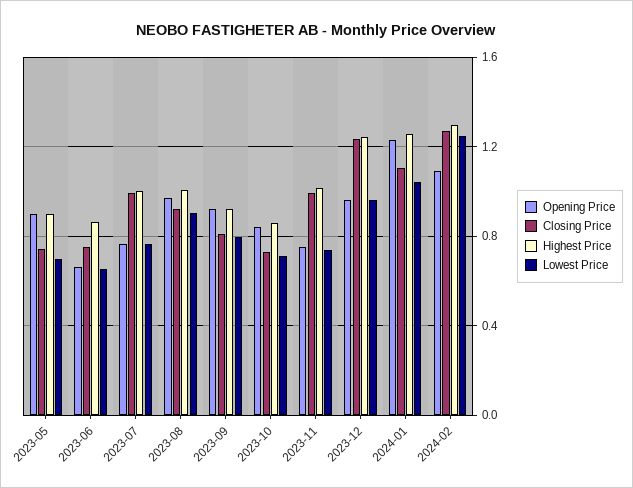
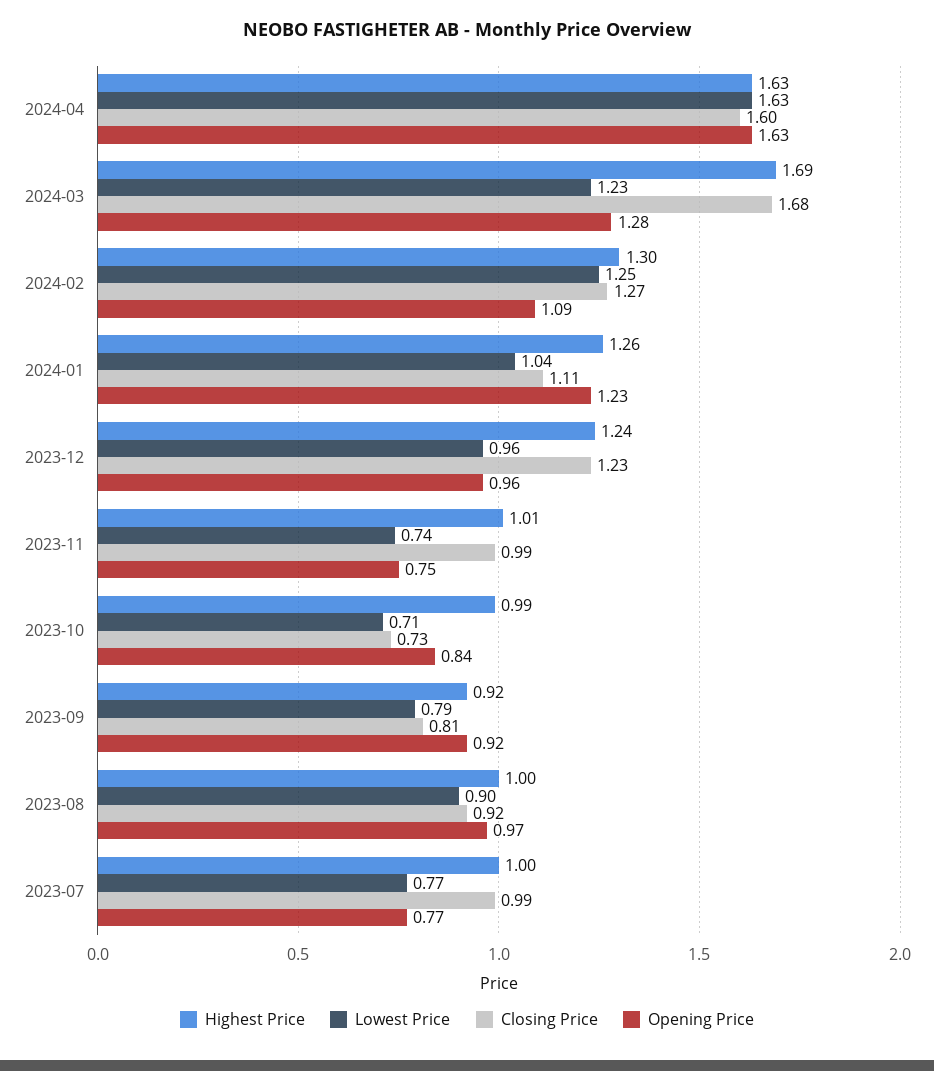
Opening Price, 2023-05: 0.9 -> none
Closing Price, 2023-05: 0.75 -> none
Highest Price, 2023-05: 0.9 -> none
Lowest Price, 2023-05: 0.7 -> none
Opening Price, 2023-06: 0.65 -> none
Closing Price, 2023-06: 0.75 -> none
Highest Price, 2023-06: 0.85 -> none
Lowest Price, 2023-06: 0.65 -> none
Highest Price, 2023-10: 0.85 -> 0.99
Highest Price, 2024-04: none -> 1.63
Lowest Price, 2024-04: none -> 1.63
Closing Price, 2024-04: none -> 1.6
Opening Price, 2024-04: none -> 1.63
Highest Price, 2024-03: none -> 1.69
Lowest Price, 2024-03: none -> 1.23
Closing Price, 2024-03: none -> 1.68
Opening Price, 2024-03: none -> 1.28

